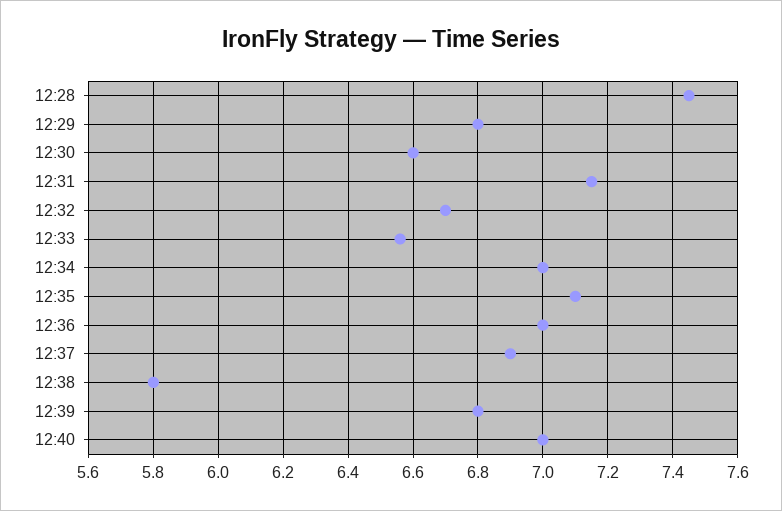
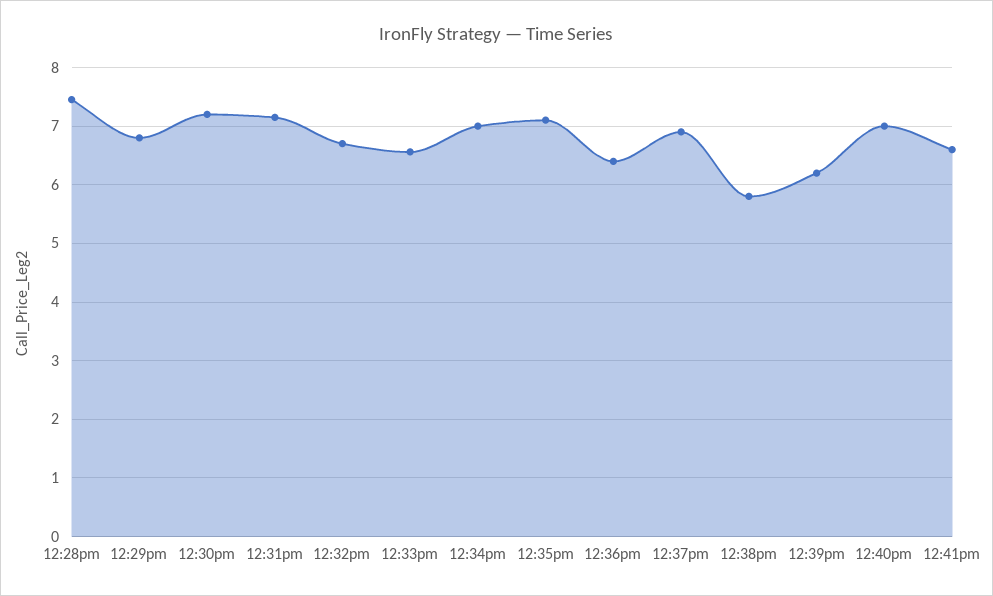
12:30: 6.6 -> 7.2
12:36: 7 -> 6.4
12:39: 6.8 -> 6.2
12:41pm: none -> 6.6

